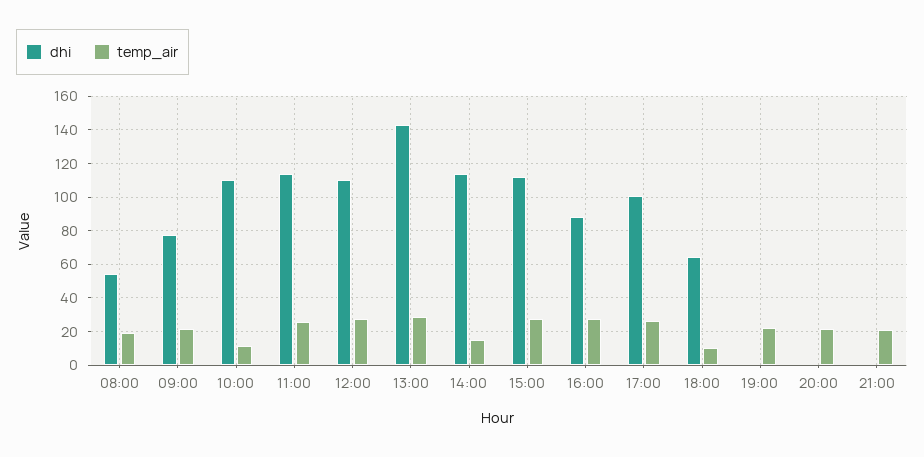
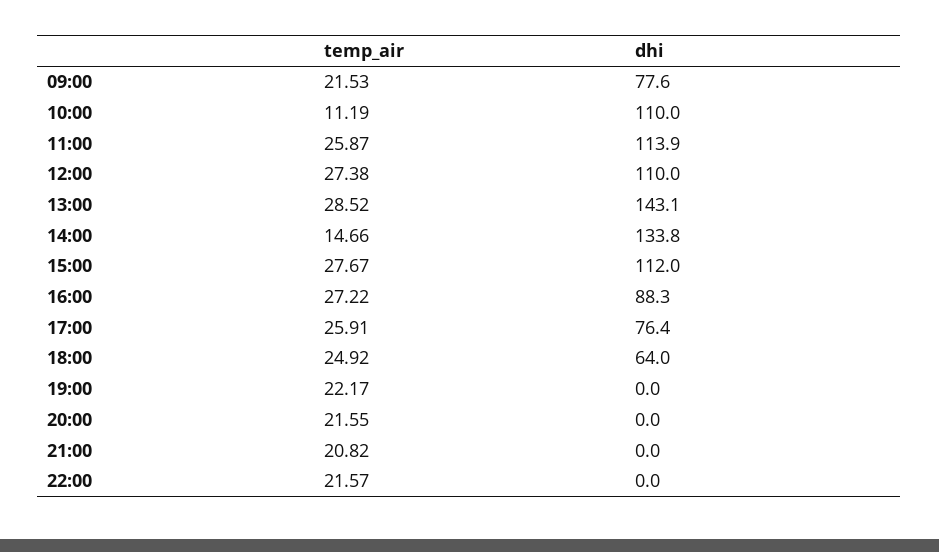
dhi, 08:00: 55 -> none
temp_air, 08:00: 20 -> none
dhi, 14:00: 115 -> 133.8
dhi, 17:00: 100 -> 76.4
temp_air, 18:00: 10 -> 24.92
temp_air, 22:00: none -> 21.57
dhi, 22:00: none -> 0

